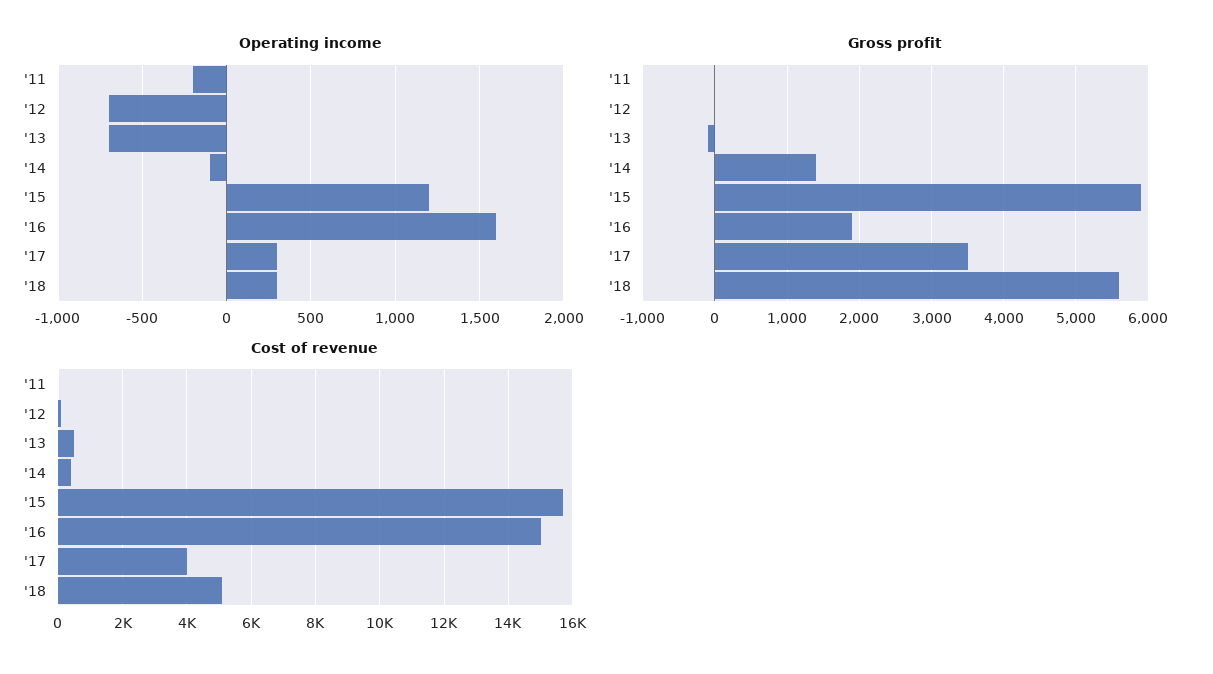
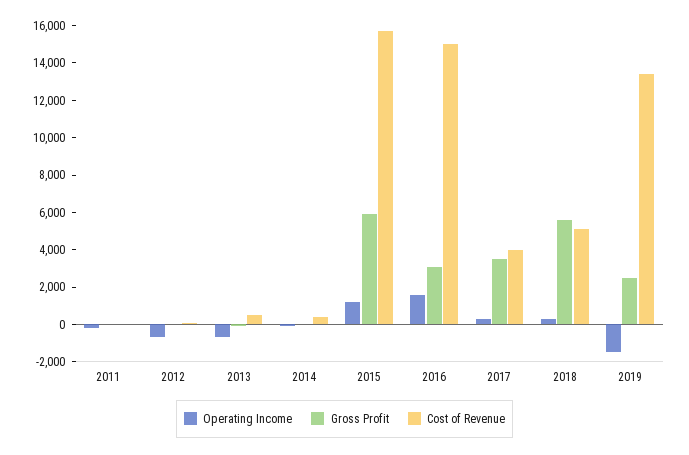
Gross profit, '14: 1400 -> 0
Gross profit, '16: 1900 -> 3000
Operating income, 2019: none -> -1500
Gross profit, 2019: none -> 2500
Cost of revenue, 2019: none -> 13500

